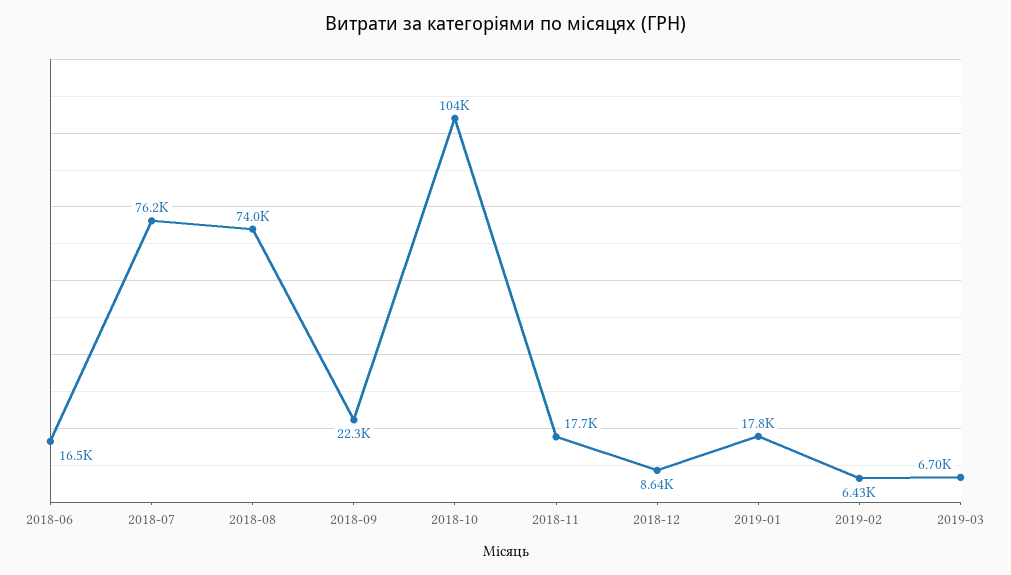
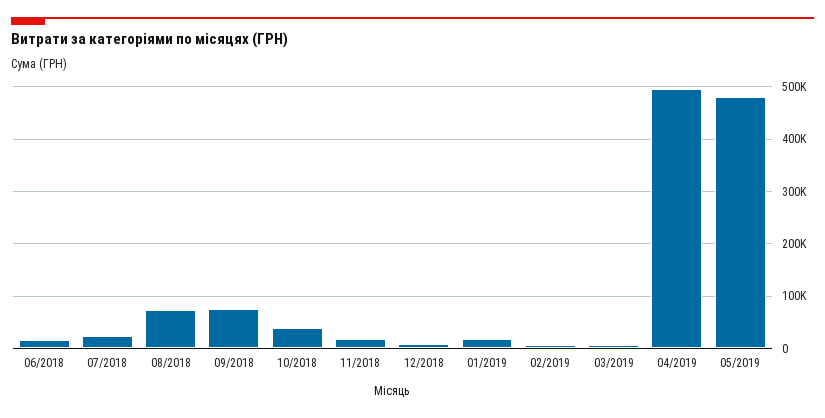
2018-07: 76200 -> 20000
2018-09: 22300 -> 80000
2018-10: 104000 -> 40000
04/2019: none -> 500000
05/2019: none -> 480000

